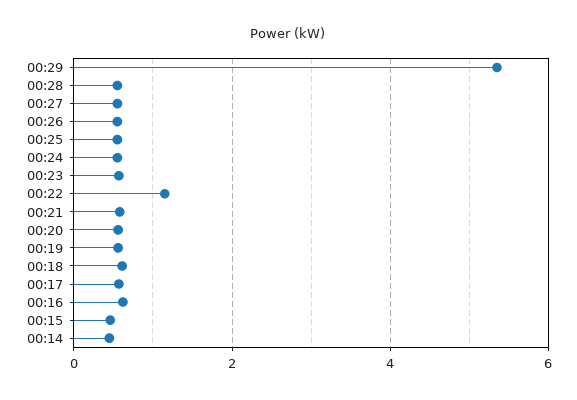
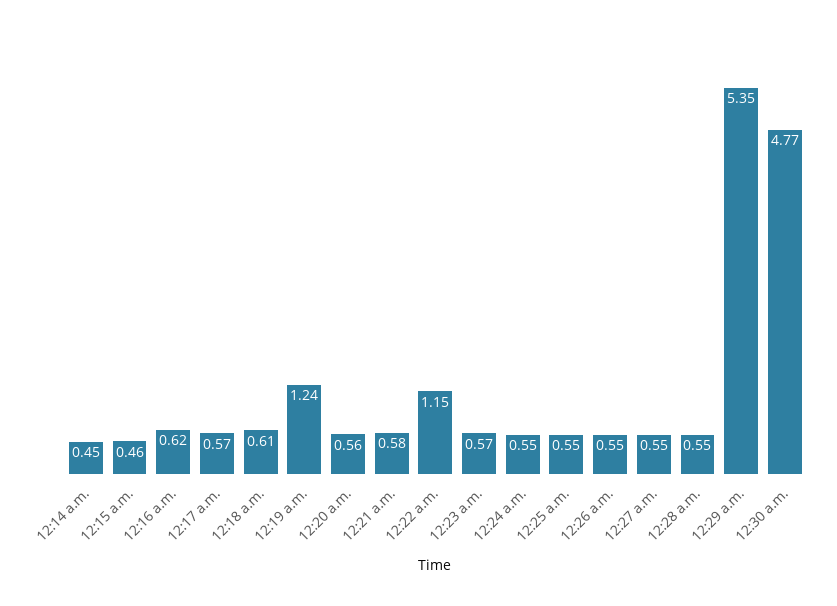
00:19: 0.6 -> 1.24
12:30 a.m.: none -> 4.77

